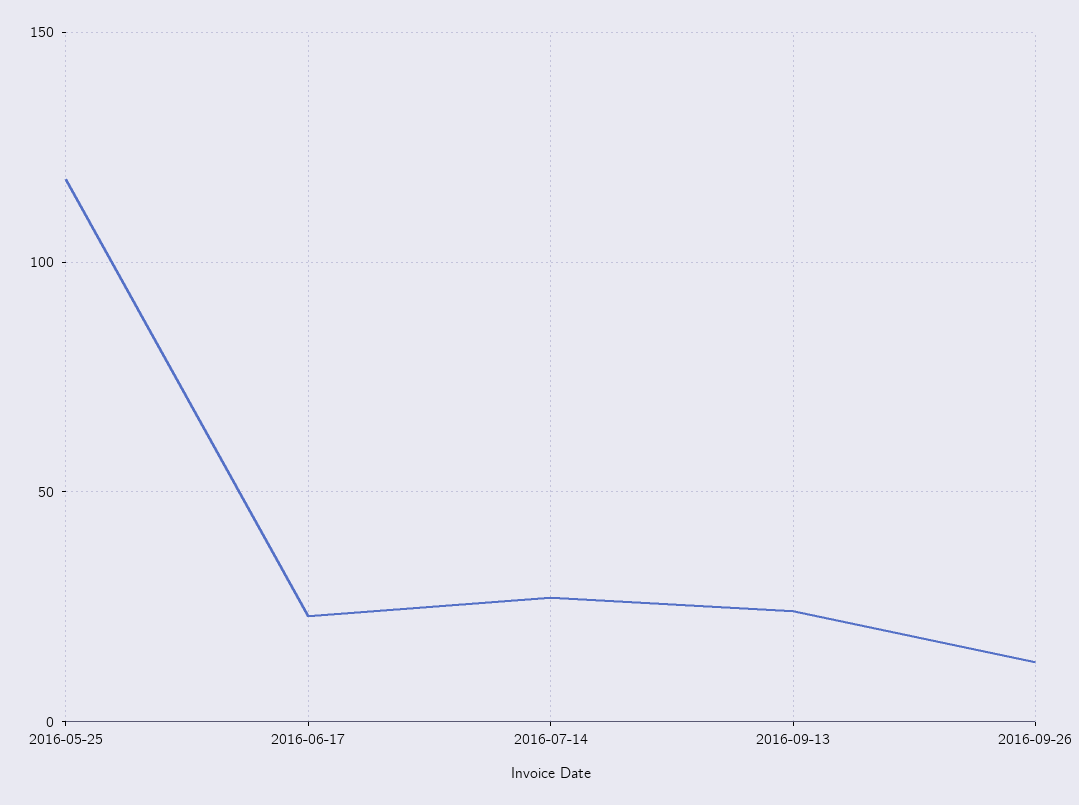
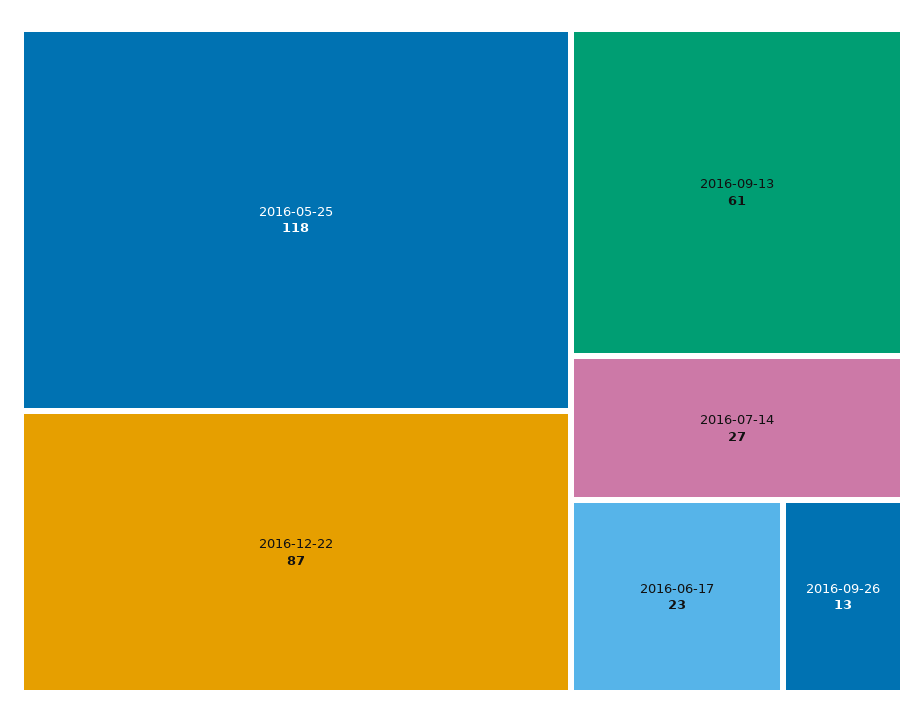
2016-09-13: 25 -> 61
2016-12-22: none -> 87

